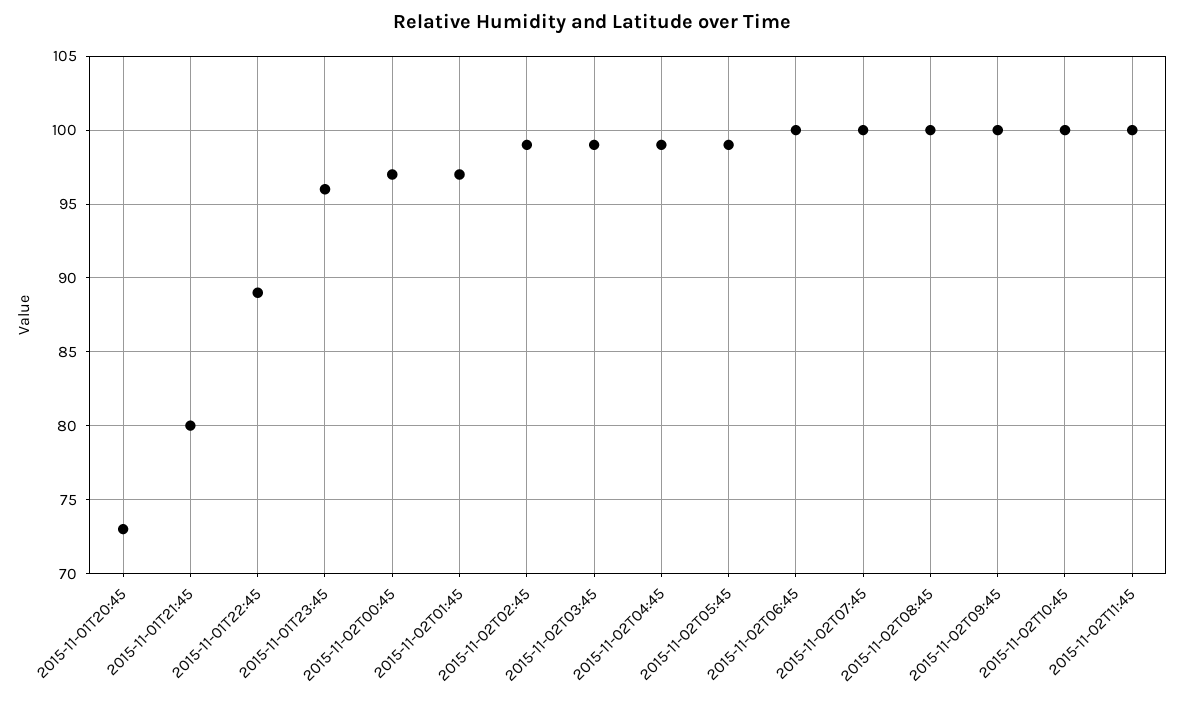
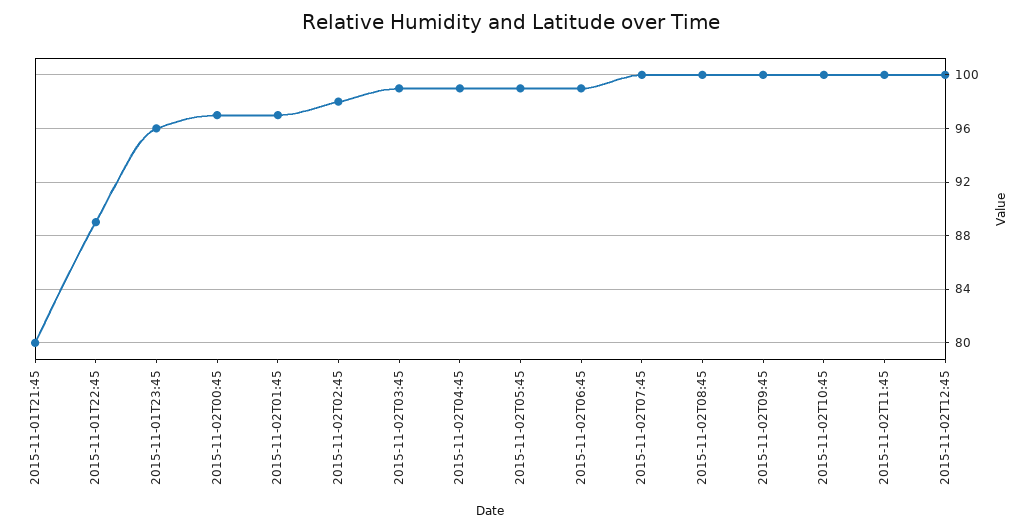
2015-11-01T20:45: 73 -> none
2015-11-02T02:45: 99 -> 98
2015-11-02T06:45: 100 -> 99
2015-11-02T12:45: none -> 100

